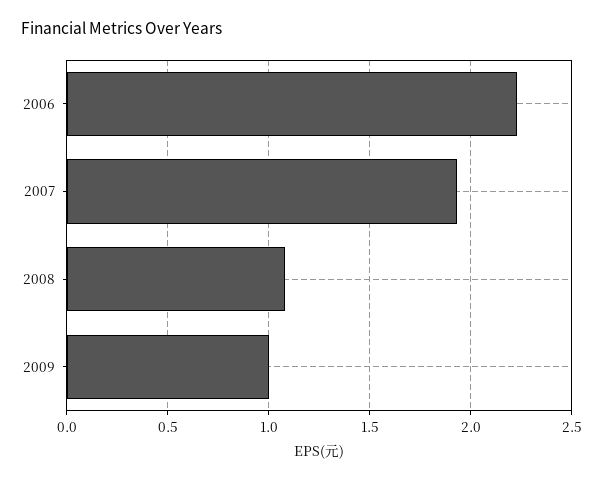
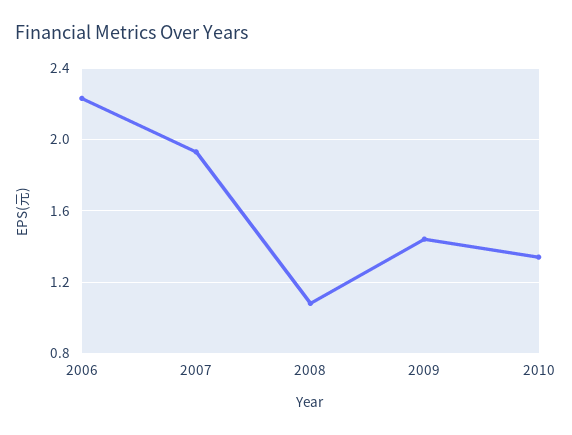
2009: 1 -> 1.45
2010: none -> 1.35

